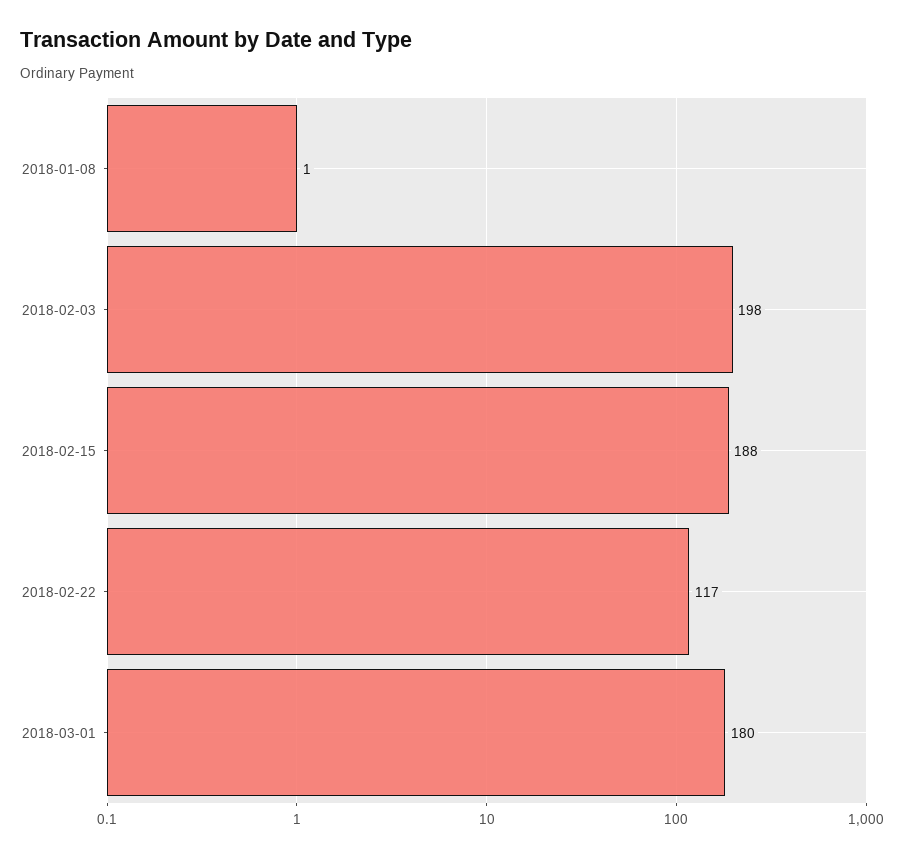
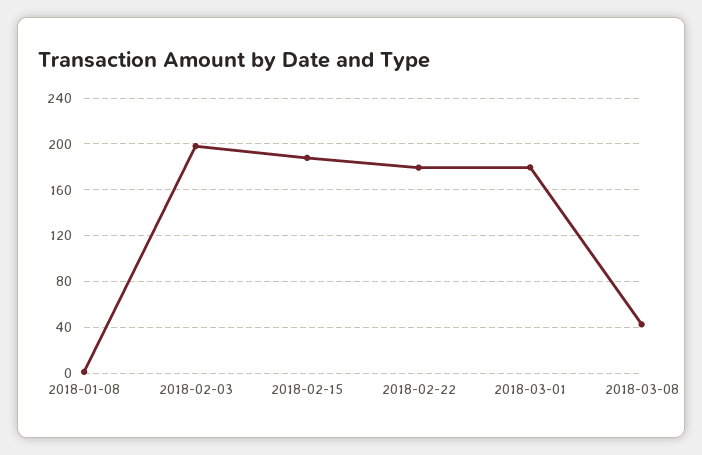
2018-02-22: 117 -> 180
2018-03-08: none -> 40

